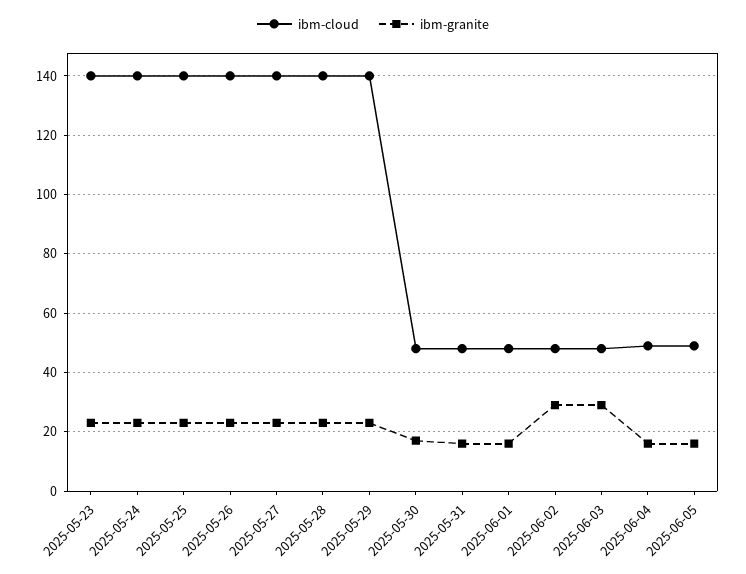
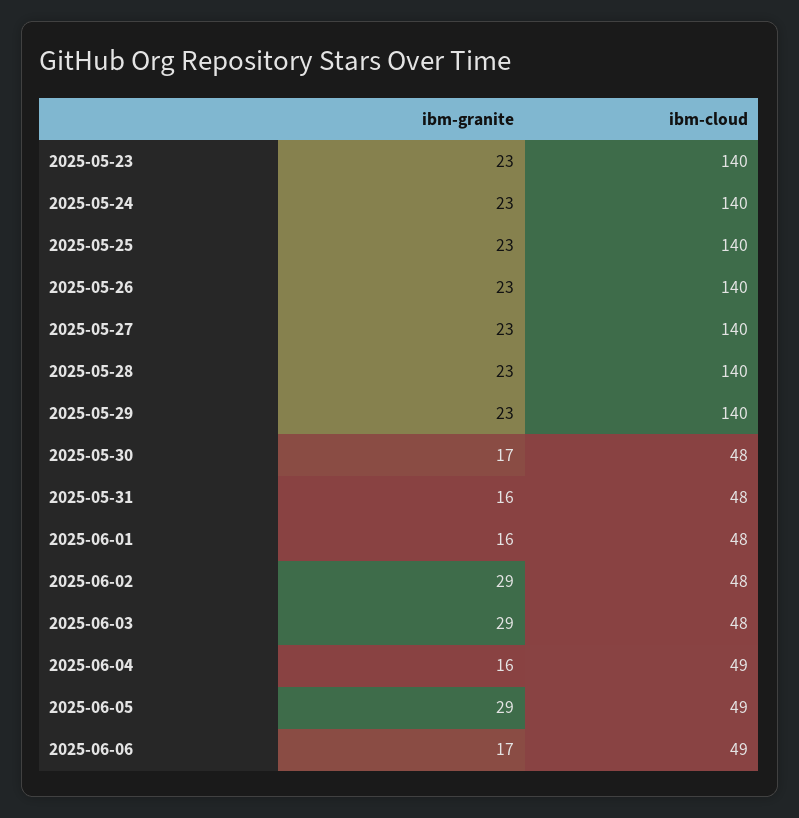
ibm-granite, 2025-06-05: 15 -> 29
ibm-granite, 2025-06-06: none -> 17
ibm-cloud, 2025-06-06: none -> 49

